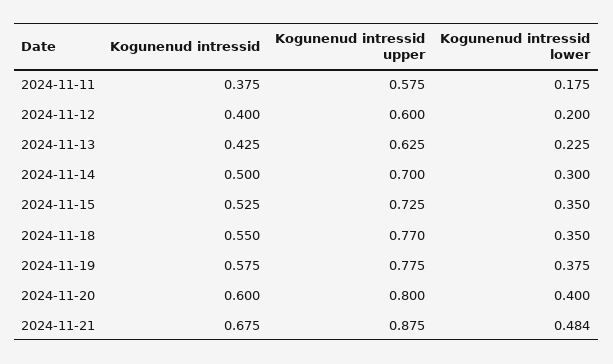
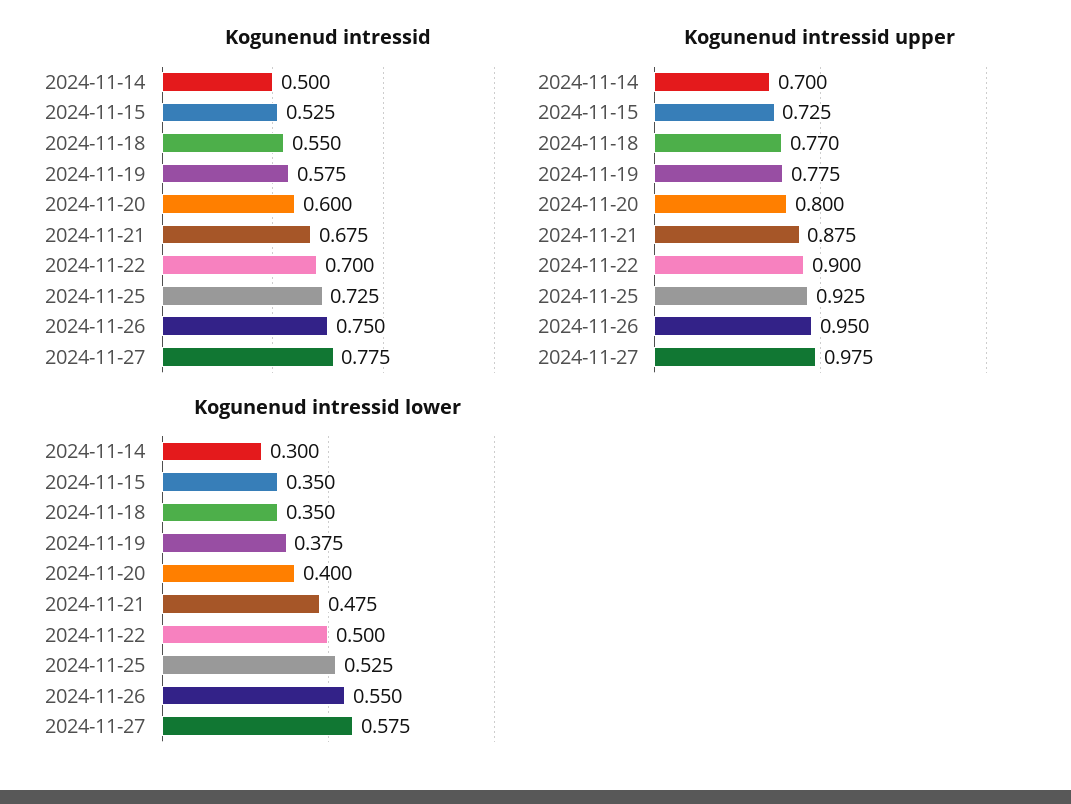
Kogunenud intressid, 2024-11-11: 0.375 -> none
Kogunenud intressid upper, 2024-11-11: 0.575 -> none
Kogunenud intressid lower, 2024-11-11: 0.175 -> none
Kogunenud intressid, 2024-11-12: 0.4 -> none
Kogunenud intressid upper, 2024-11-12: 0.6 -> none
Kogunenud intressid lower, 2024-11-12: 0.2 -> none
Kogunenud intressid, 2024-11-13: 0.425 -> none
Kogunenud intressid upper, 2024-11-13: 0.625 -> none
Kogunenud intressid lower, 2024-11-13: 0.225 -> none
Kogunenud intressid lower, 2024-11-21: 0.484 -> 0.475
Kogunenud intressid, 2024-11-22: none -> 0.7
Kogunenud intressid, 2024-11-25: none -> 0.725
Kogunenud intressid, 2024-11-26: none -> 0.75
Kogunenud intressid, 2024-11-27: none -> 0.775
Kogunenud intressid upper, 2024-11-22: none -> 0.9
Kogunenud intressid upper, 2024-11-25: none -> 0.925
Kogunenud intressid upper, 2024-11-26: none -> 0.95
Kogunenud intressid upper, 2024-11-27: none -> 0.975
Kogunenud intressid lower, 2024-11-22: none -> 0.5
Kogunenud intressid lower, 2024-11-25: none -> 0.525
Kogunenud intressid lower, 2024-11-26: none -> 0.55
Kogunenud intressid lower, 2024-11-27: none -> 0.575

